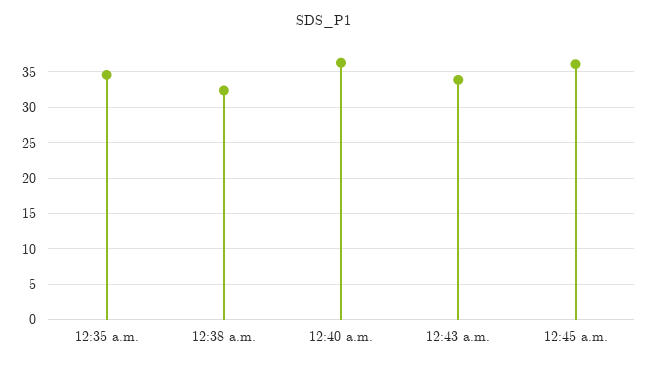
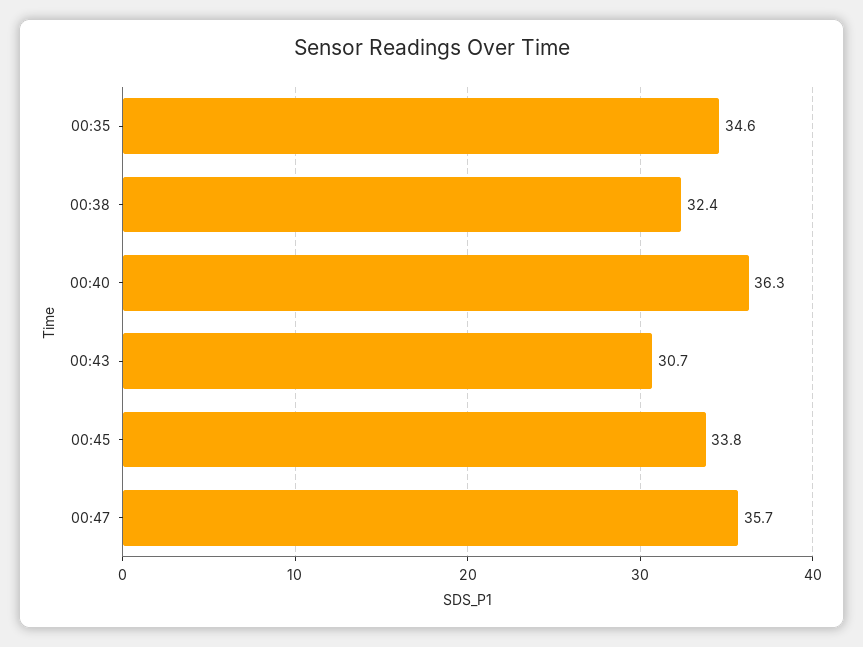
12:43 a.m.: 34 -> 30.7
12:45 a.m.: 36 -> 33.8
00:47: none -> 35.7

